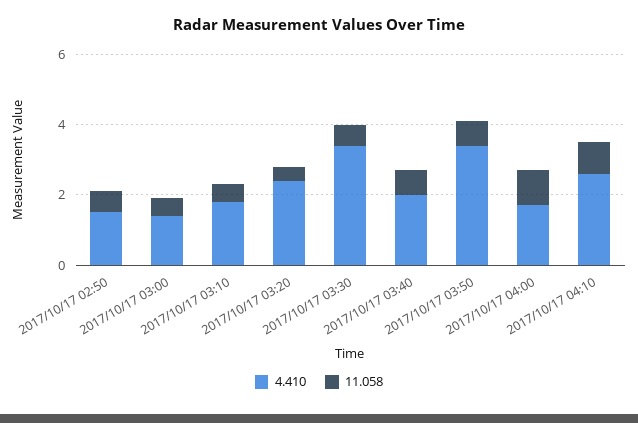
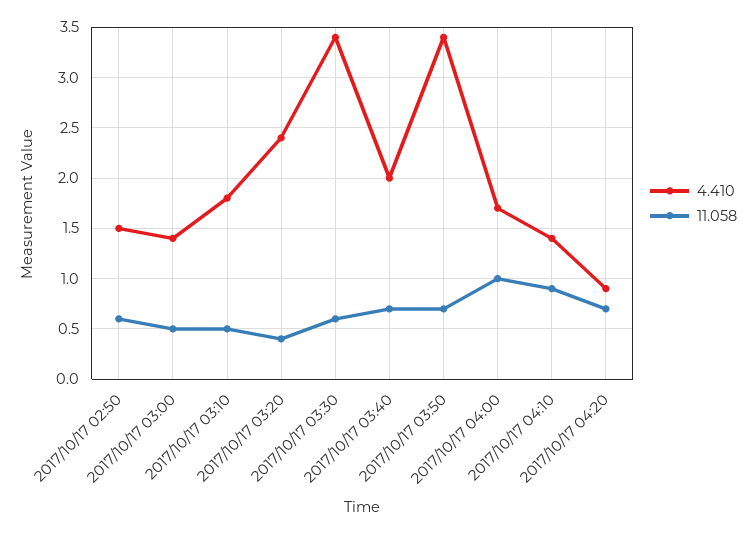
4.410, 2017/10/17 04:10: 2.5 -> 1.4
4.410, 2017/10/17 04:20: none -> 0.9
11.058, 2017/10/17 04:20: none -> 0.7

